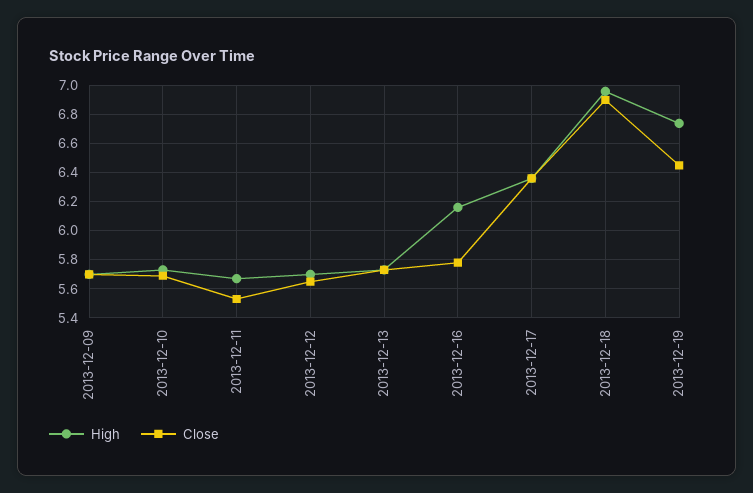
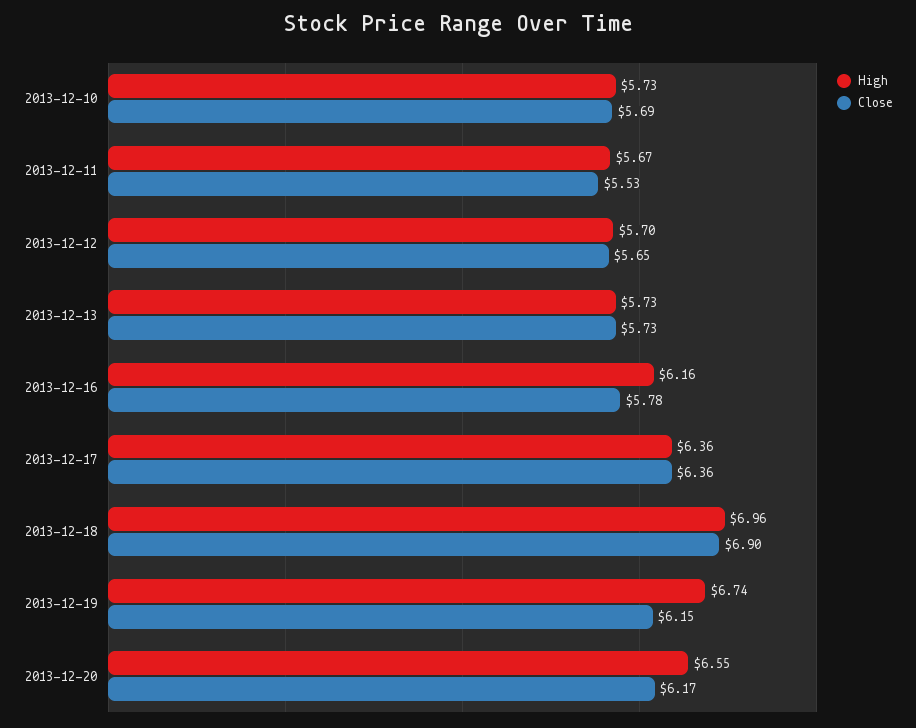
High, 2013-12-09: 5.7 -> none
Close, 2013-12-09: 5.7 -> none
Close, 2013-12-19: 6.45 -> 6.15
High, 2013-12-20: none -> 6.55
Close, 2013-12-20: none -> 6.17

